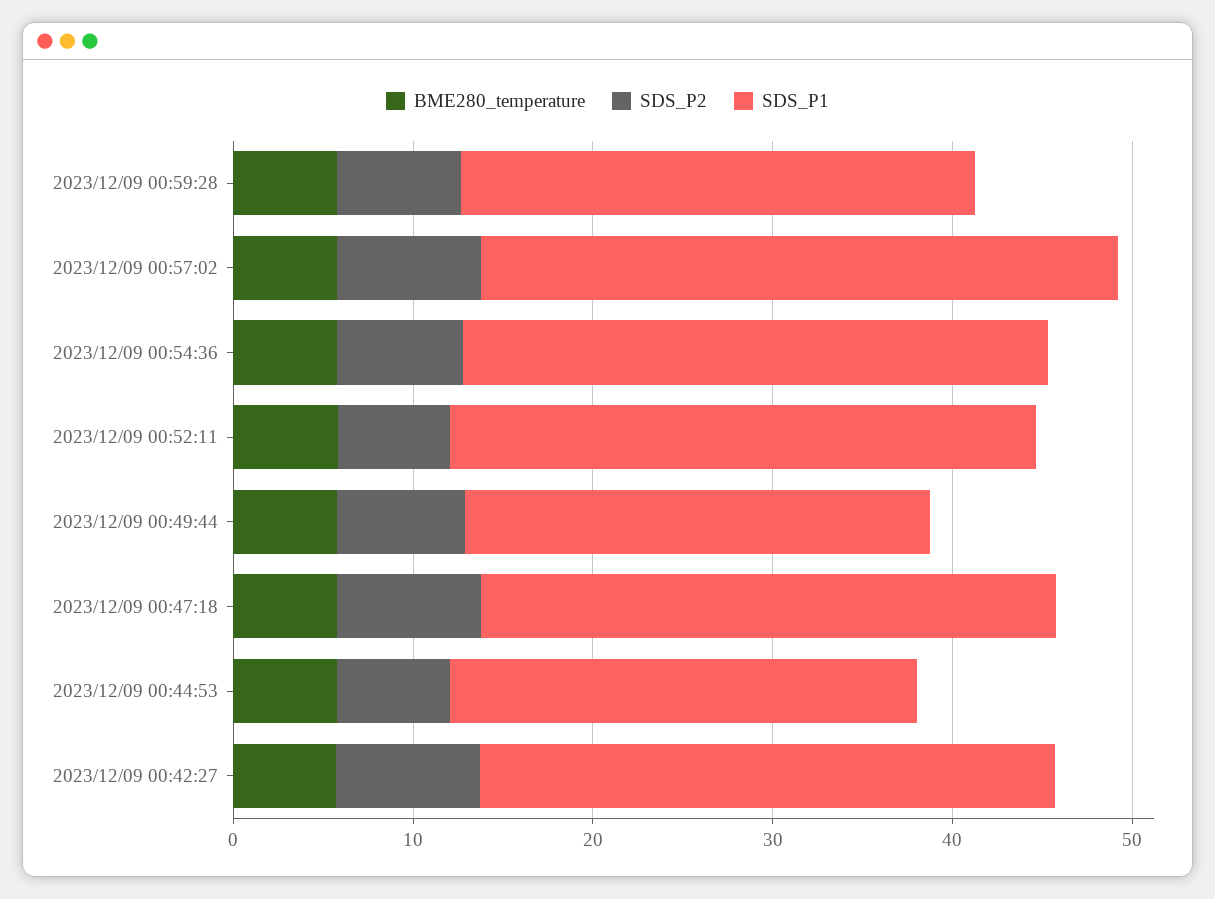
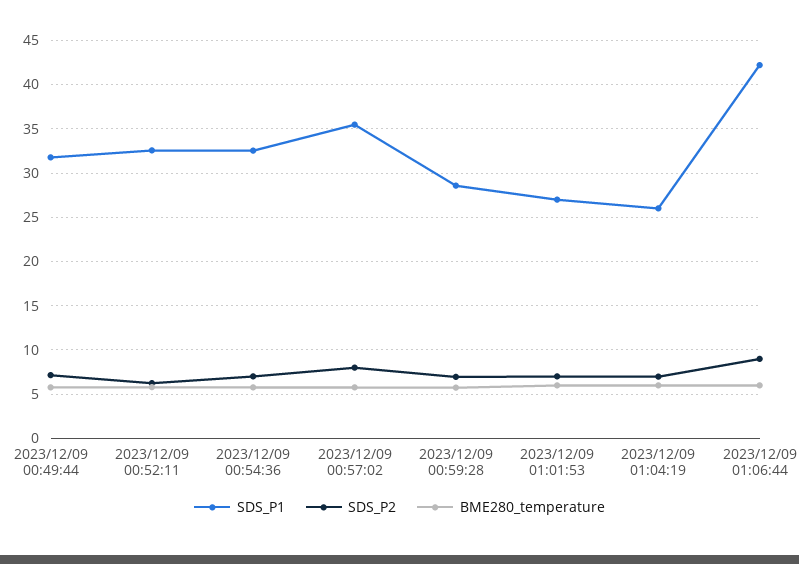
SDS_P1, 2023/12/09 00:49:44: 26 -> 32
BME280_temperature, 2023/12/09 00:47:18: 6 -> none
SDS_P2, 2023/12/09 00:47:18: 8 -> none
SDS_P1, 2023/12/09 00:47:18: 32 -> none
BME280_temperature, 2023/12/09 00:44:53: 6 -> none
SDS_P2, 2023/12/09 00:44:53: 6 -> none
SDS_P1, 2023/12/09 00:44:53: 26 -> none
BME280_temperature, 2023/12/09 00:42:27: 6 -> none
SDS_P2, 2023/12/09 00:42:27: 8 -> none
SDS_P1, 2023/12/09 00:42:27: 32 -> none
SDS_P1, 2023/12/09 01:01:53: none -> 27
SDS_P2, 2023/12/09 01:01:53: none -> 7
BME280_temperature, 2023/12/09 01:01:53: none -> 6
SDS_P1, 2023/12/09 01:04:19: none -> 26
SDS_P2, 2023/12/09 01:04:19: none -> 7
BME280_temperature, 2023/12/09 01:04:19: none -> 6
SDS_P1, 2023/12/09 01:06:44: none -> 42
SDS_P2, 2023/12/09 01:06:44: none -> 9
BME280_temperature, 2023/12/09 01:06:44: none -> 6

